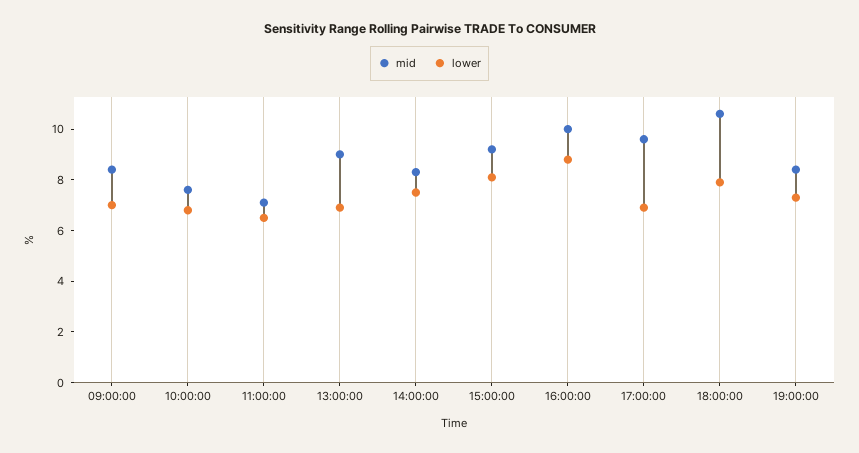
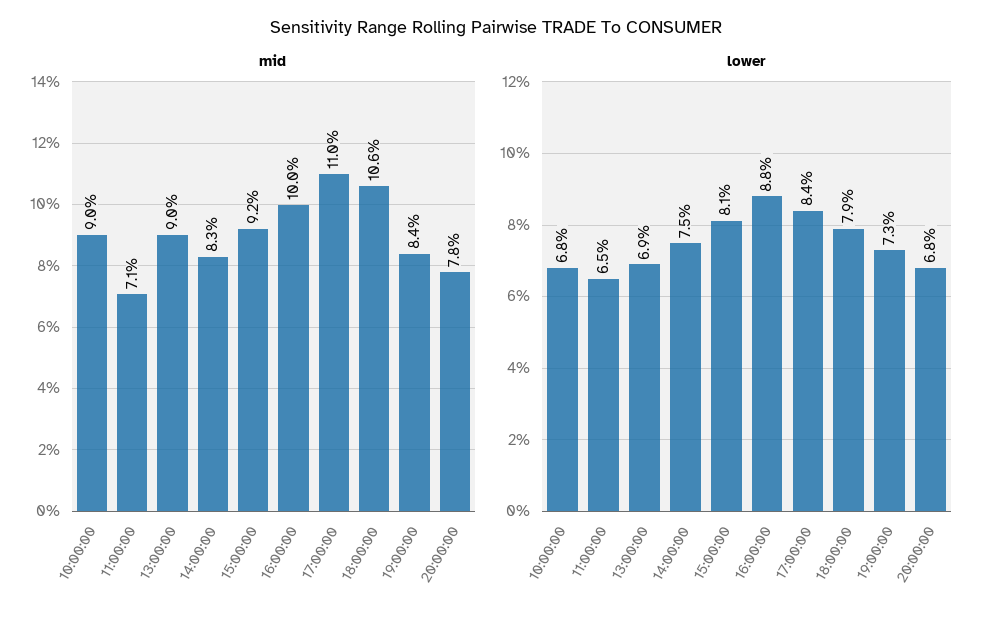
mid, 09:00:00: 8.5 -> none
lower, 09:00:00: 7 -> none
mid, 10:00:00: 7.5 -> 9
mid, 17:00:00: 9.5 -> 11
lower, 17:00:00: 7 -> 8.4
mid, 20:00:00: none -> 7.8
lower, 20:00:00: none -> 6.8

